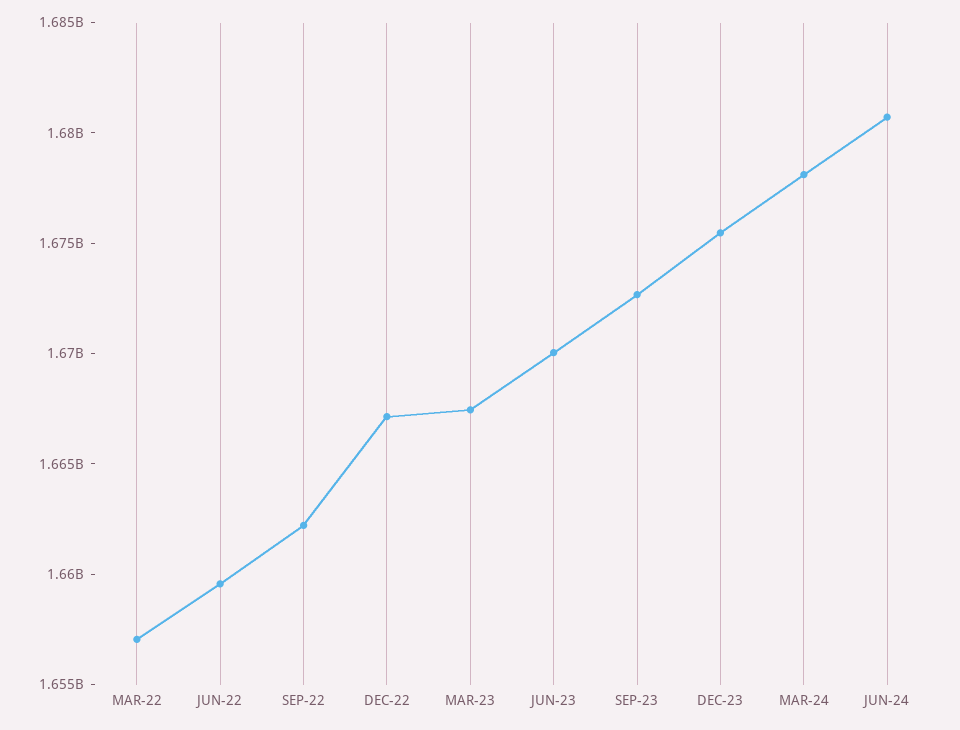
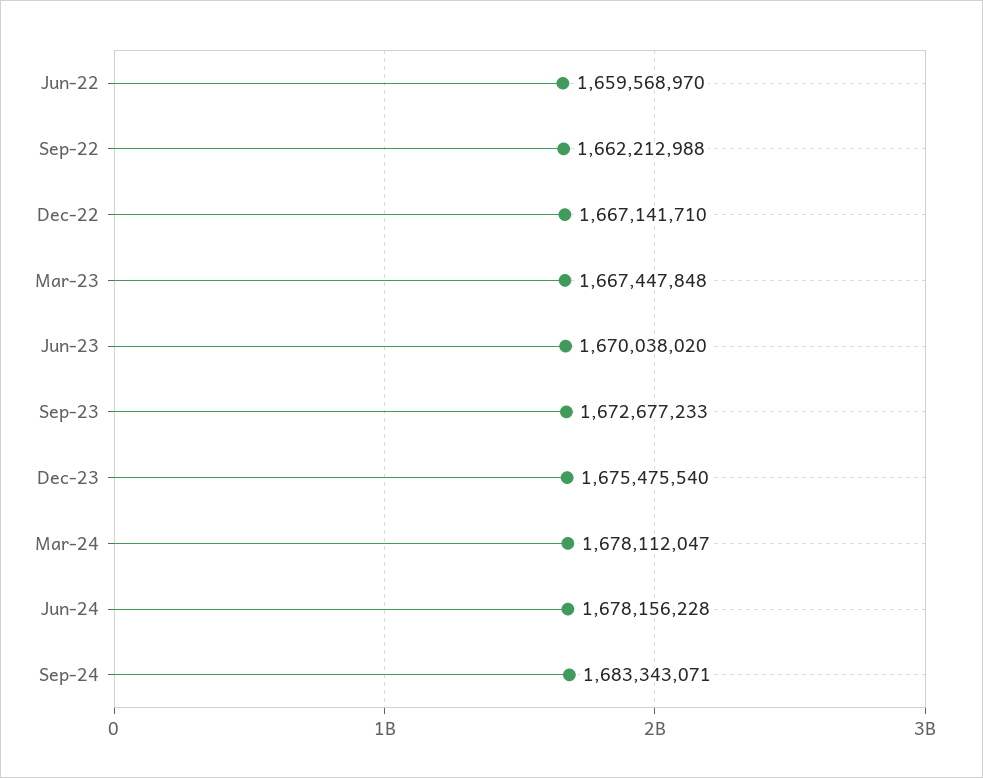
MAR-22: 1657000000 -> none
JUN-24: 1681000000 -> 1678156228
Sep-24: none -> 1683343071

